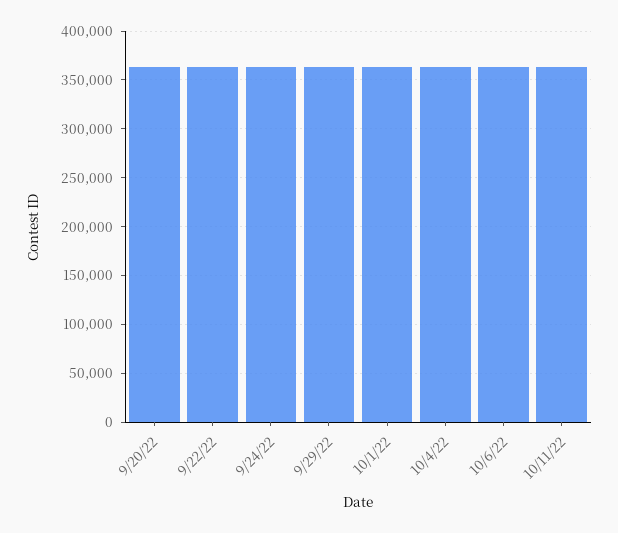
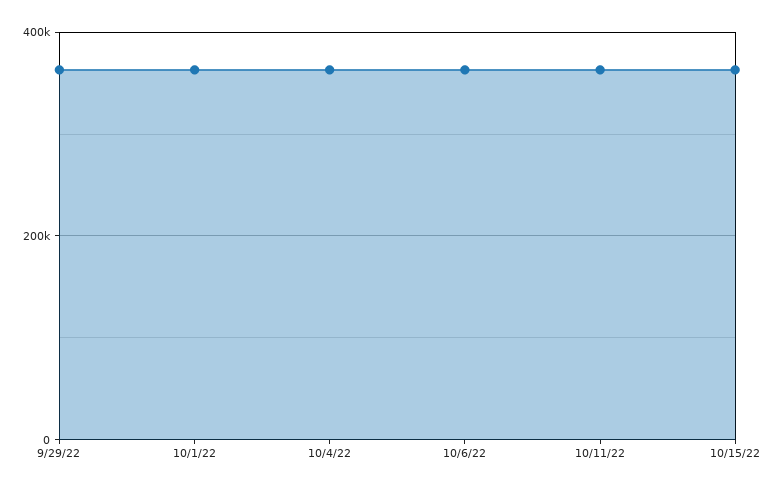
9/20/22: 360000 -> none
9/22/22: 360000 -> none
9/24/22: 360000 -> none
10/15/22: none -> 360000

